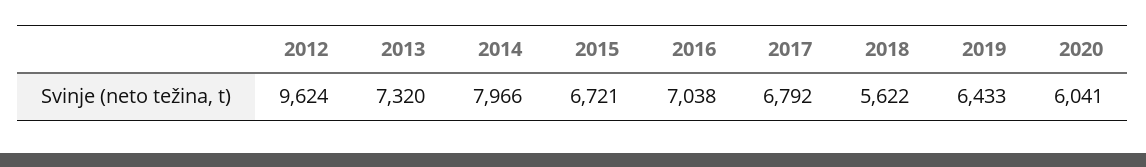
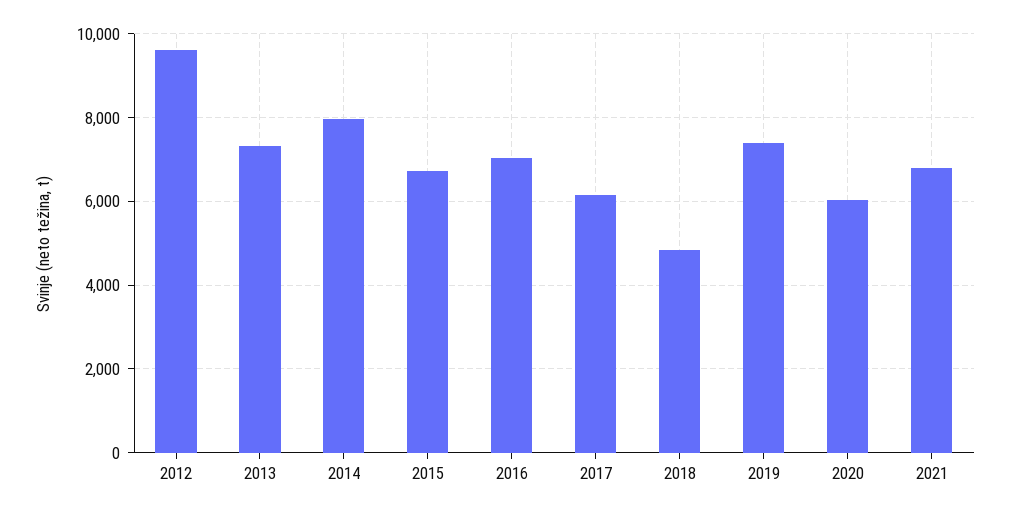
2017: 6792 -> 6200
2018: 5622 -> 4800
2019: 6433 -> 7400
2021: none -> 6800

